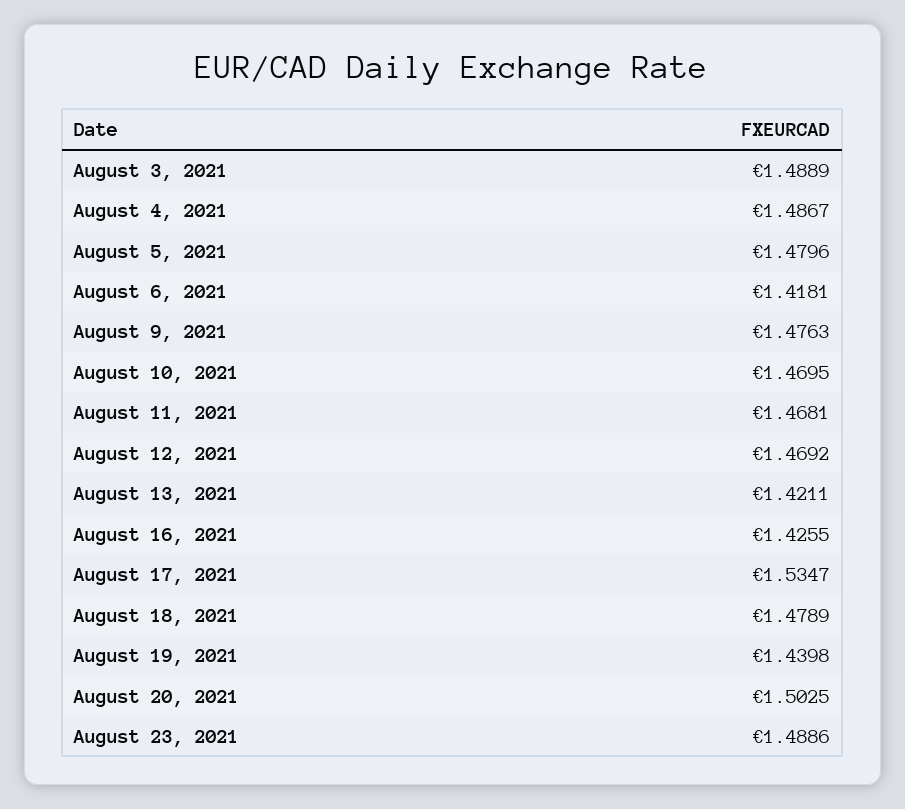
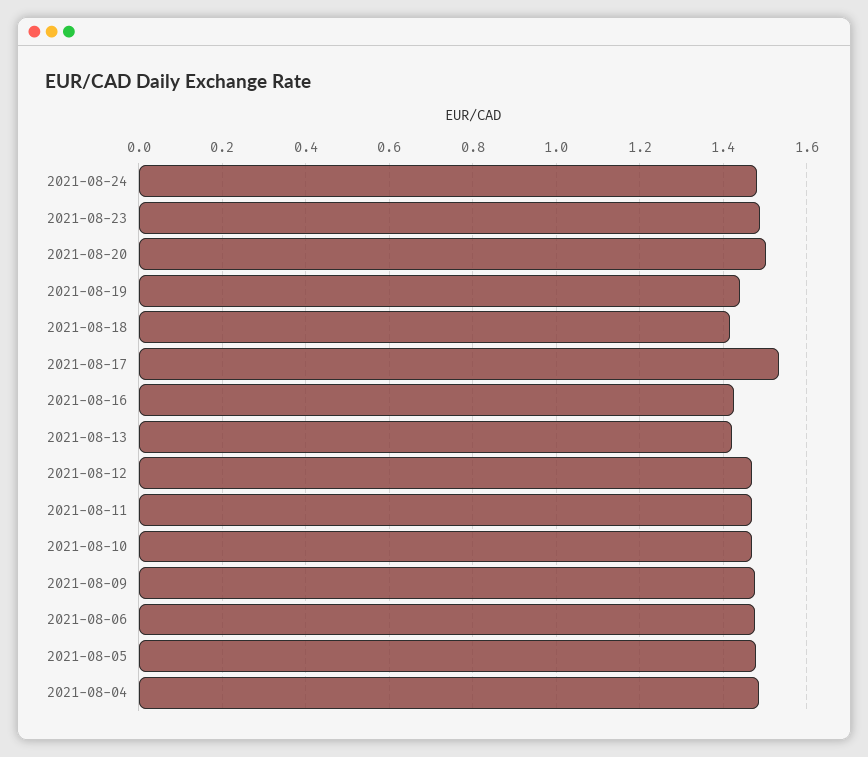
August 3, 2021: 1.4889 -> none
August 6, 2021: 1.4181 -> 1.48
August 18, 2021: 1.4789 -> 1.42
2021-08-24: none -> 1.48

